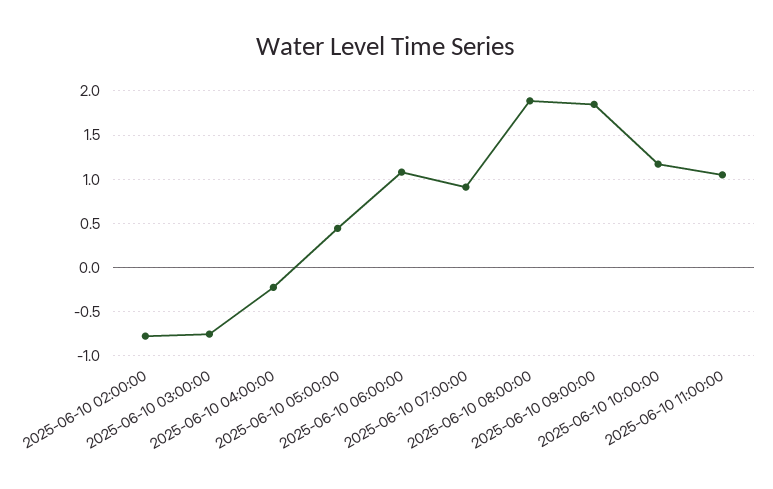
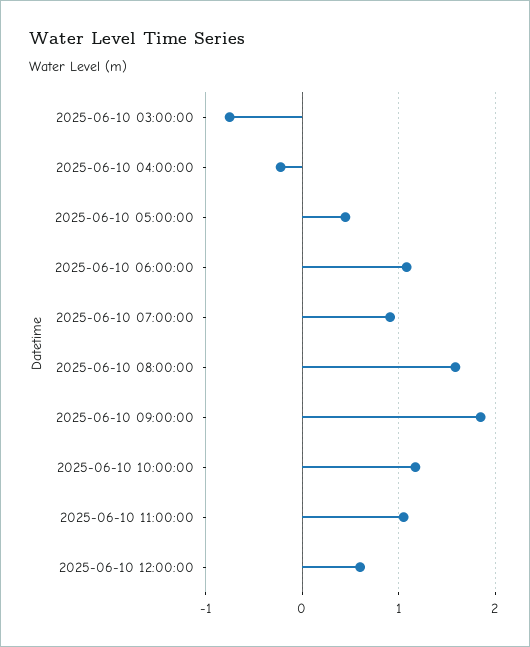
2025-06-10 02:00:00: -0.8 -> none
2025-06-10 08:00:00: 1.9 -> 1.6
2025-06-10 12:00:00: none -> 0.6

